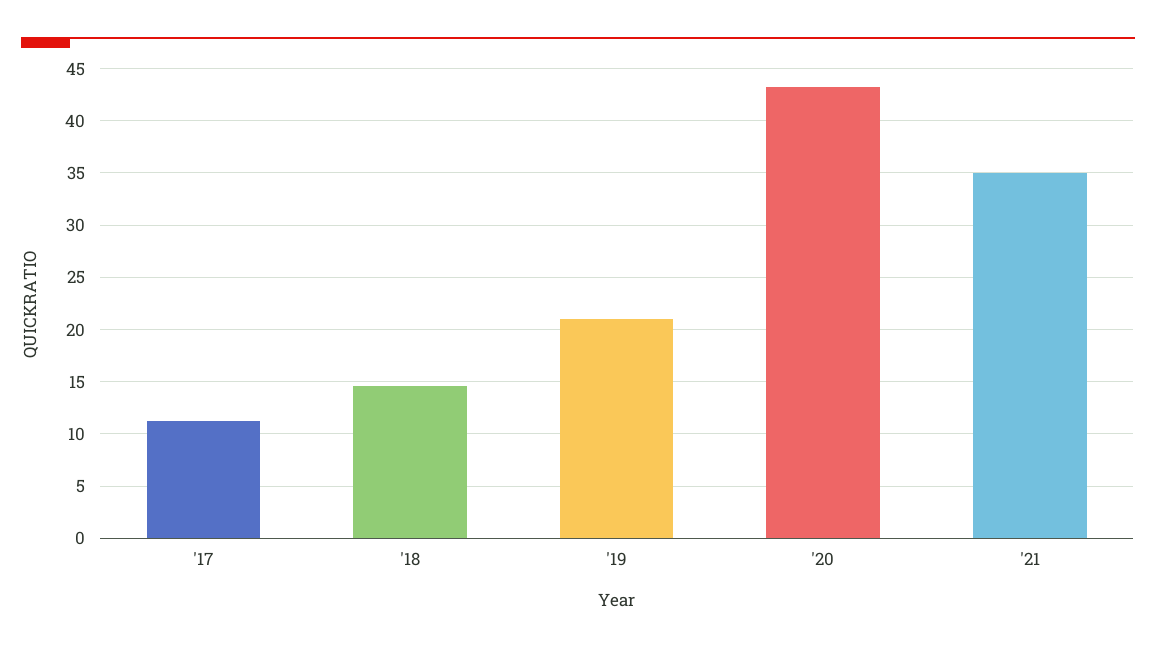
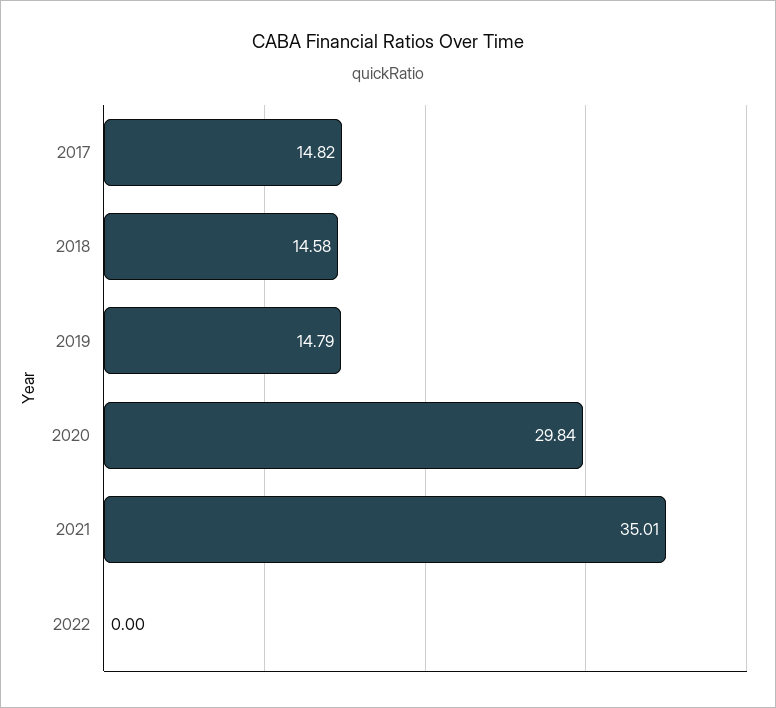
'17: 11 -> 14.82
'19: 21 -> 14.79
'20: 43 -> 29.84
2022: none -> 0

